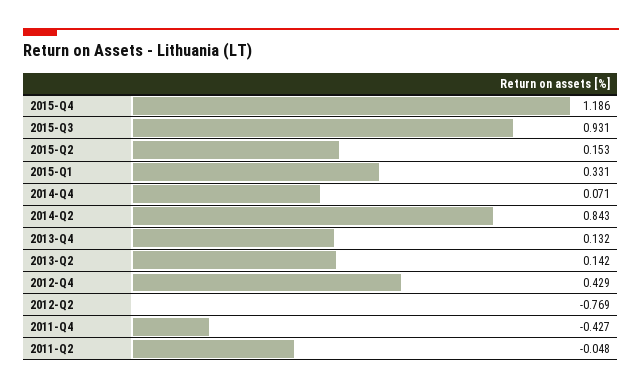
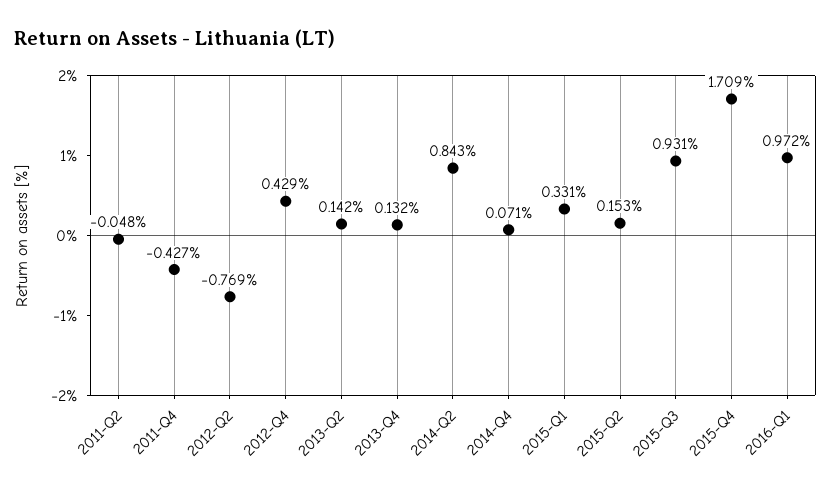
2015-Q4: 1.186 -> 1.709
2016-Q1: none -> 0.972

